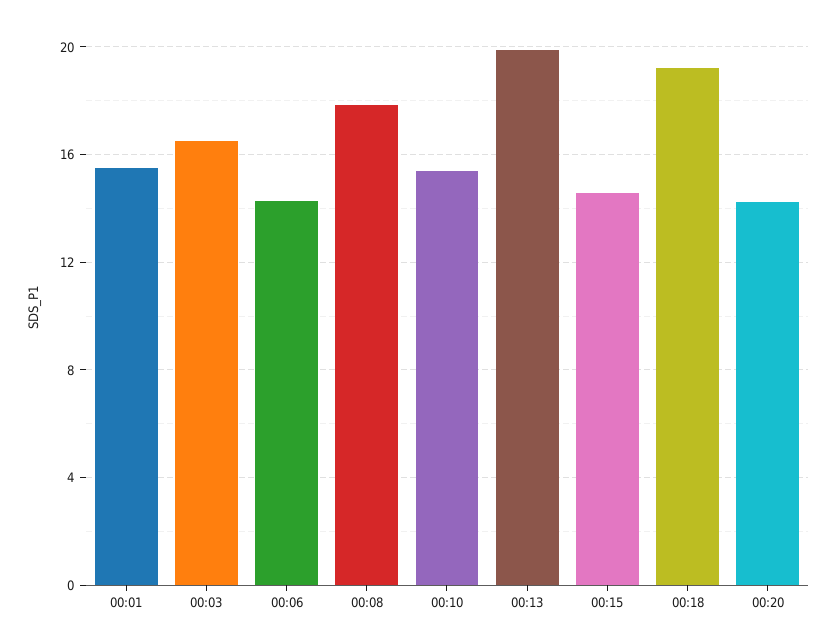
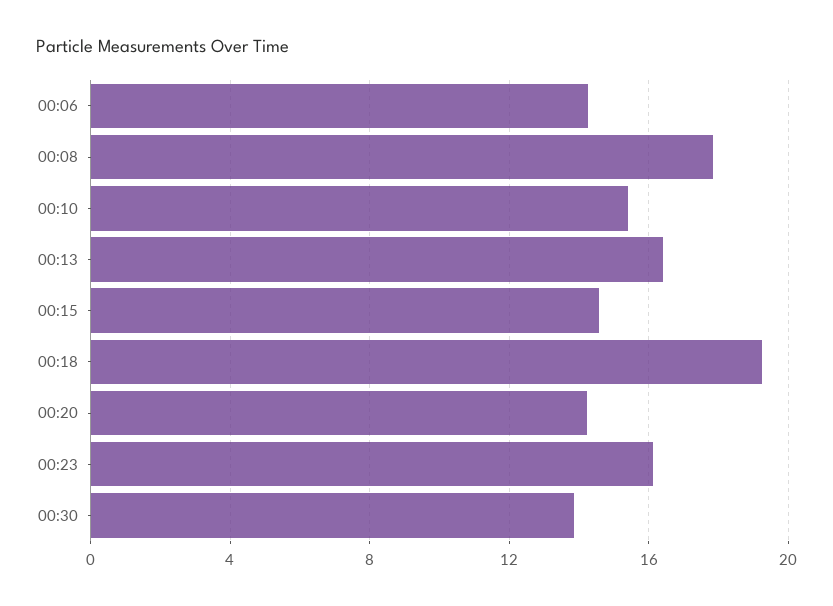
00:01: 15.5 -> none
00:03: 16.5 -> none
00:13: 20 -> 16.5
00:23: none -> 16
00:30: none -> 14

